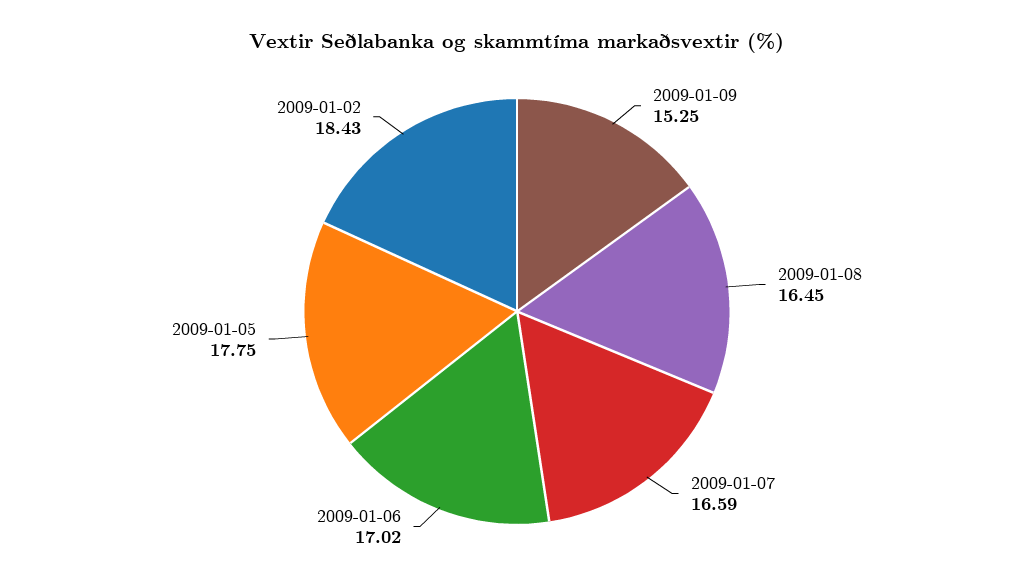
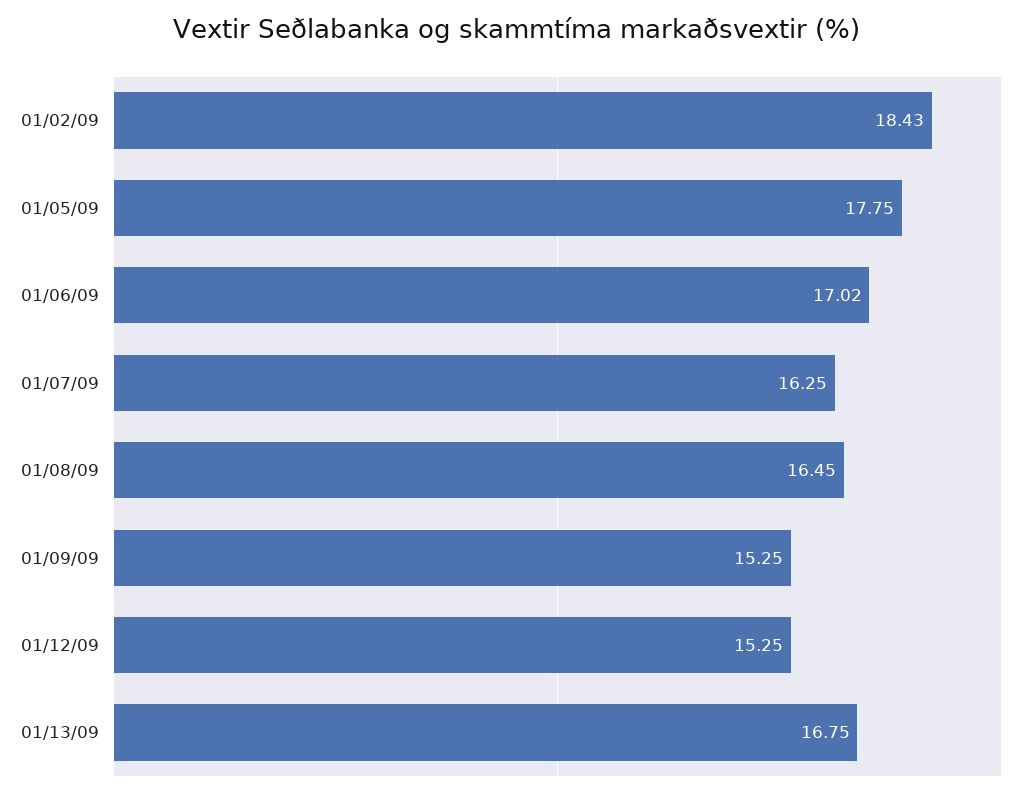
2009-01-07: 16.59 -> 16.25
01/12/09: none -> 15.25
01/13/09: none -> 16.75

